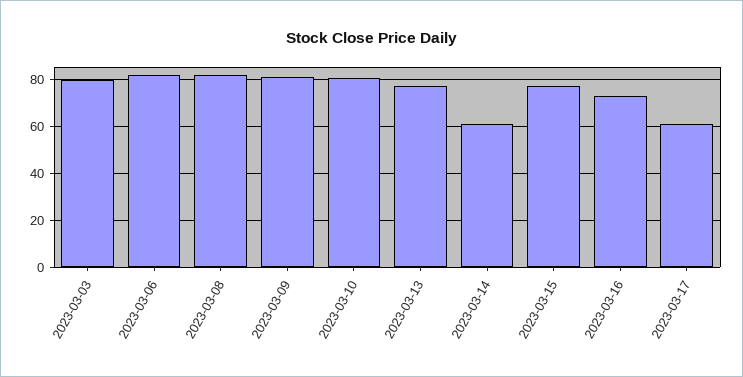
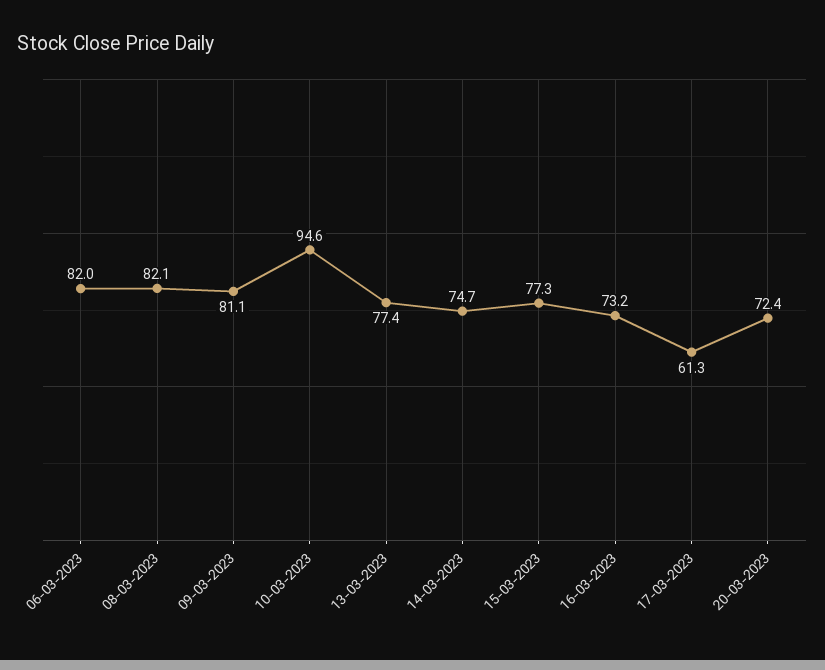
2023-03-03: 80 -> none
2023-03-10: 80 -> 94.6
2023-03-14: 60 -> 74.7
20-03-2023: none -> 72.4

